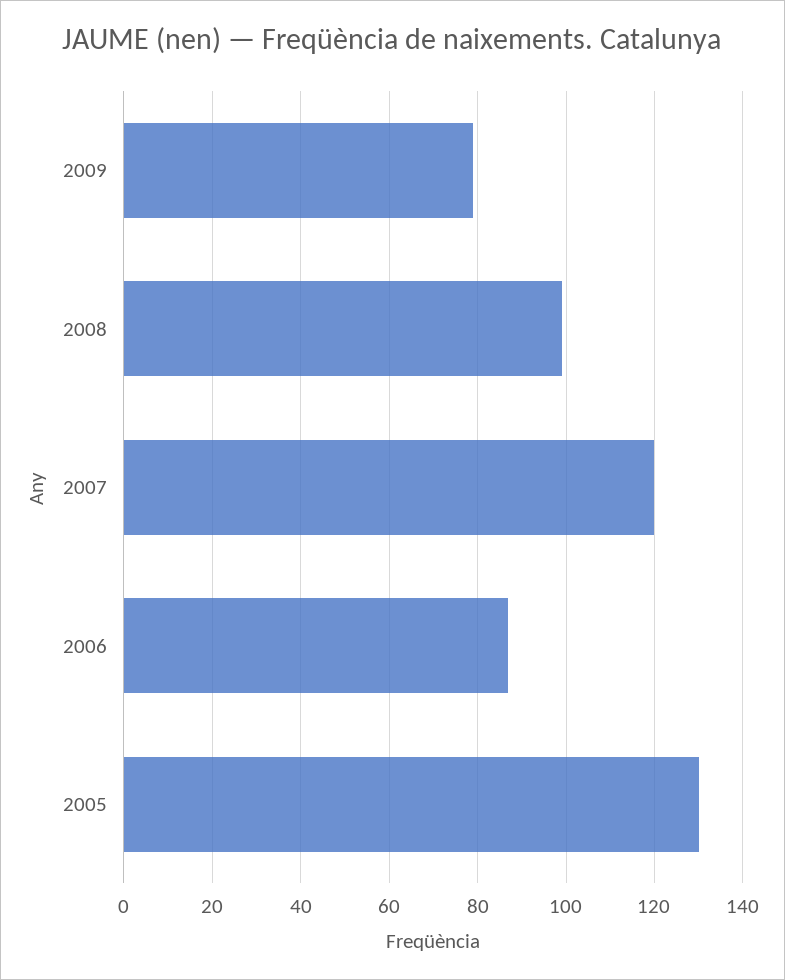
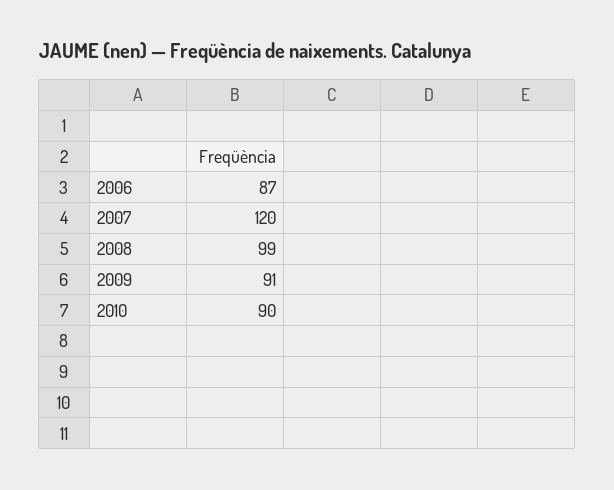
2009: 80 -> 91
2005: 130 -> none
2010: none -> 90

